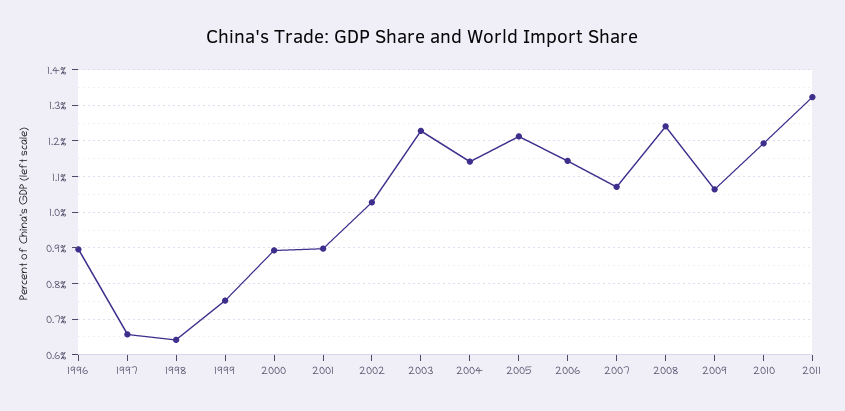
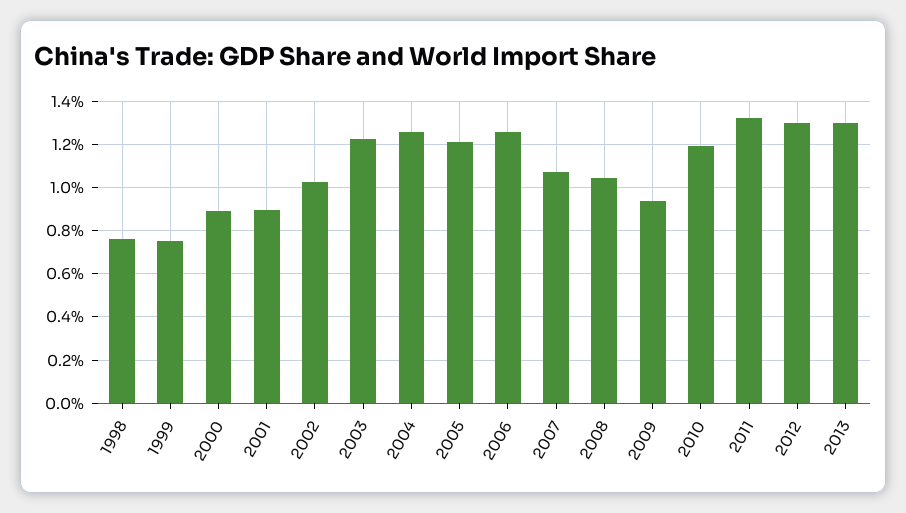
1996: 0.9 -> none
1997: 0.66 -> none
1998: 0.64 -> 0.75
2004: 1.14 -> 1.25
2006: 1.14 -> 1.25
2008: 1.24 -> 1.05
2009: 1.06 -> 0.95
2012: none -> 1.3
2013: none -> 1.3

